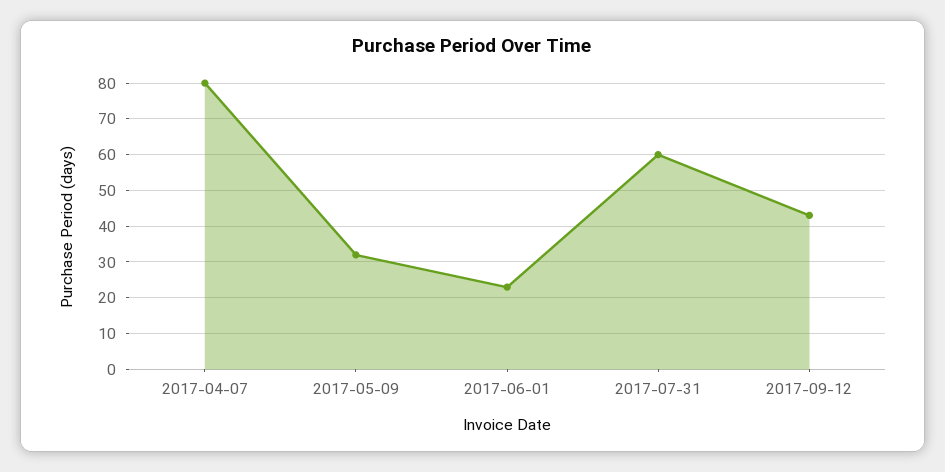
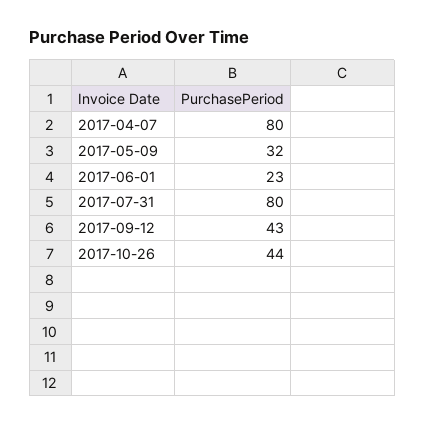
2017-07-31: 60 -> 80
2017-10-26: none -> 44

